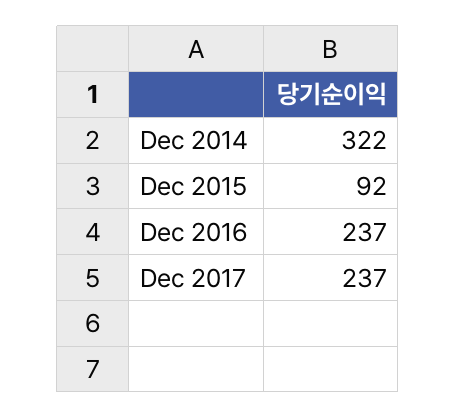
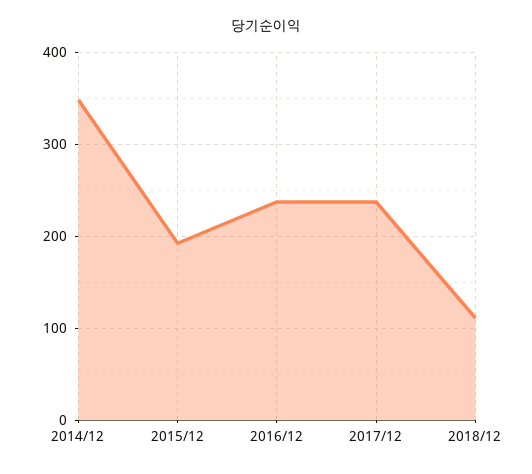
Dec 2014: 322 -> 350
Dec 2015: 92 -> 190
2018/12: none -> 110

